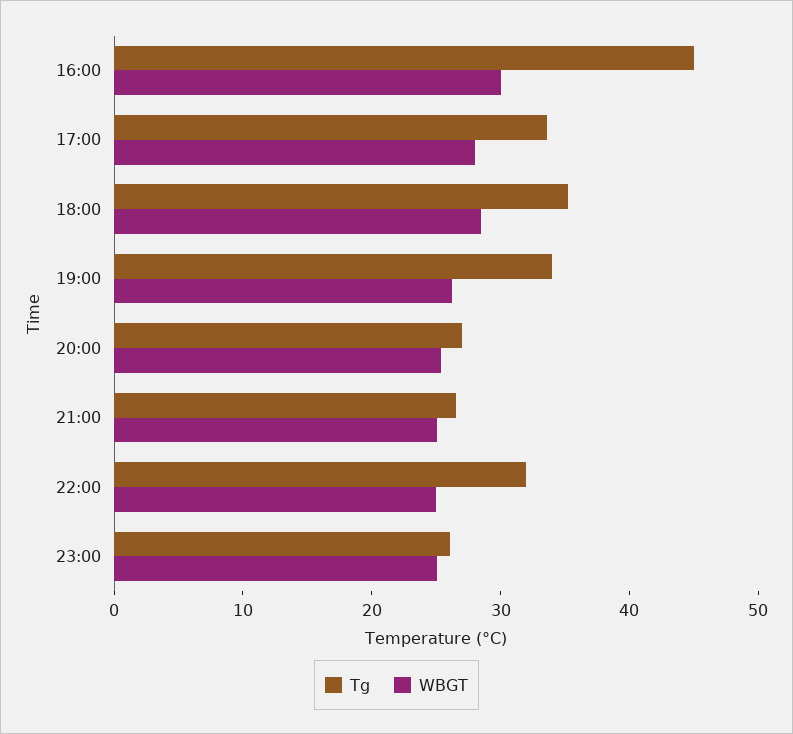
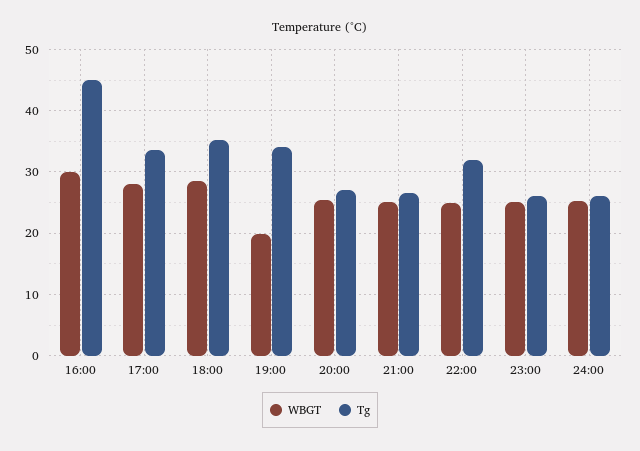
WBGT, 19:00: 26 -> 20
WBGT, 24:00: none -> 25
Tg, 24:00: none -> 26

